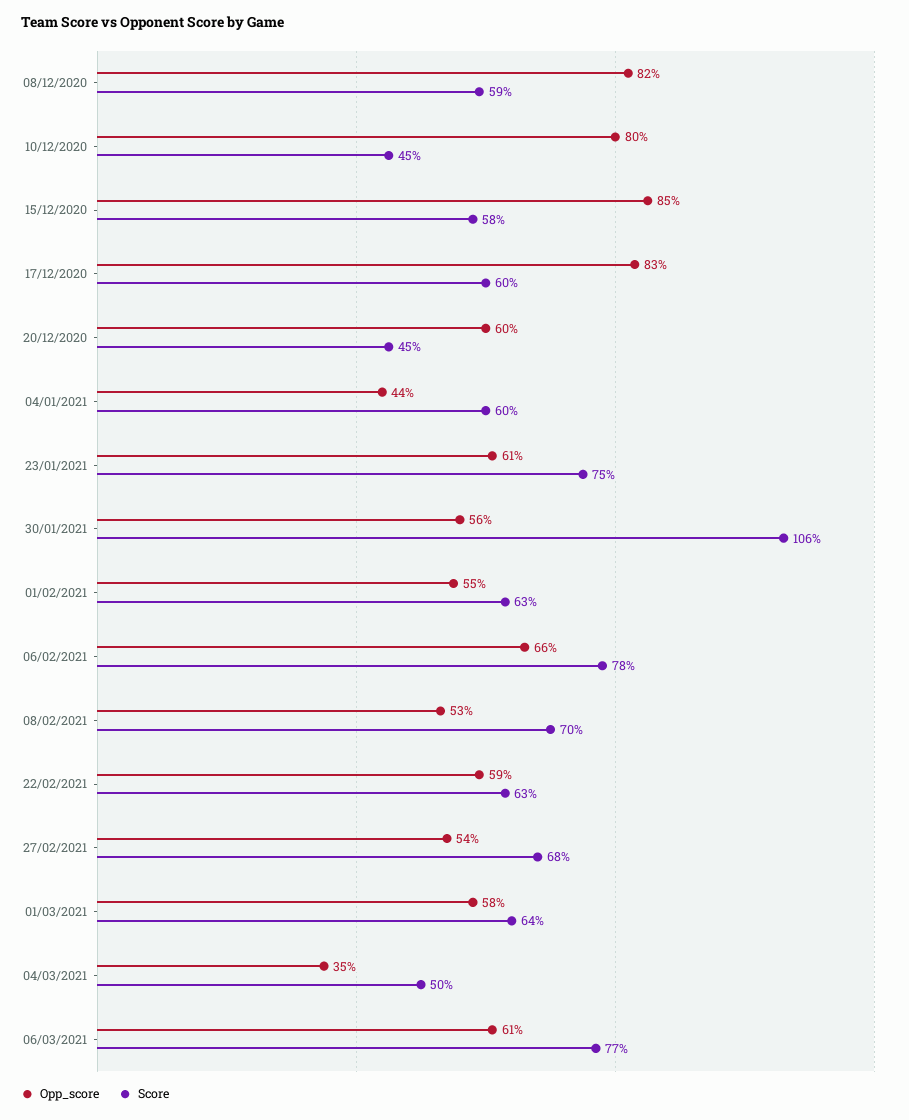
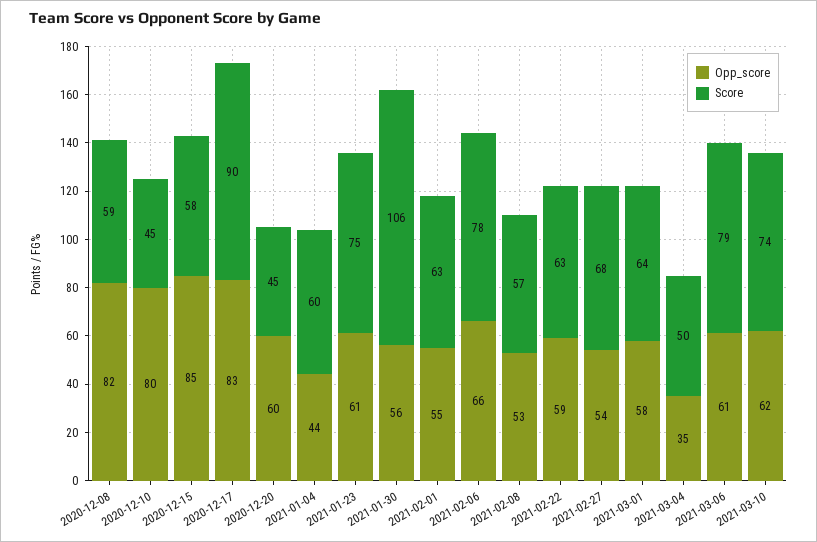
Score, 17/12/2020: 60 -> 90
Score, 08/02/2021: 70 -> 57
Score, 06/03/2021: 77 -> 79
Opp_score, 2021-03-10: none -> 62
Score, 2021-03-10: none -> 74

